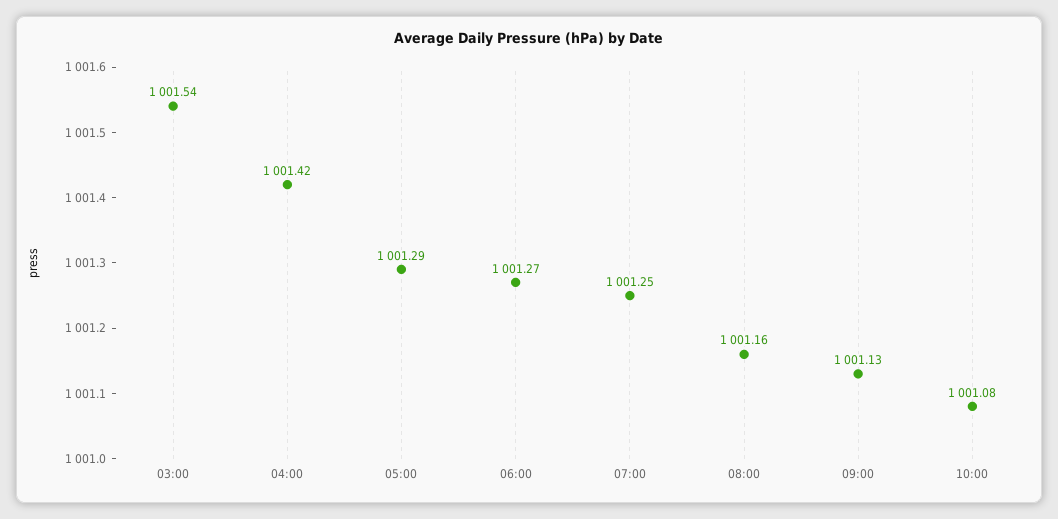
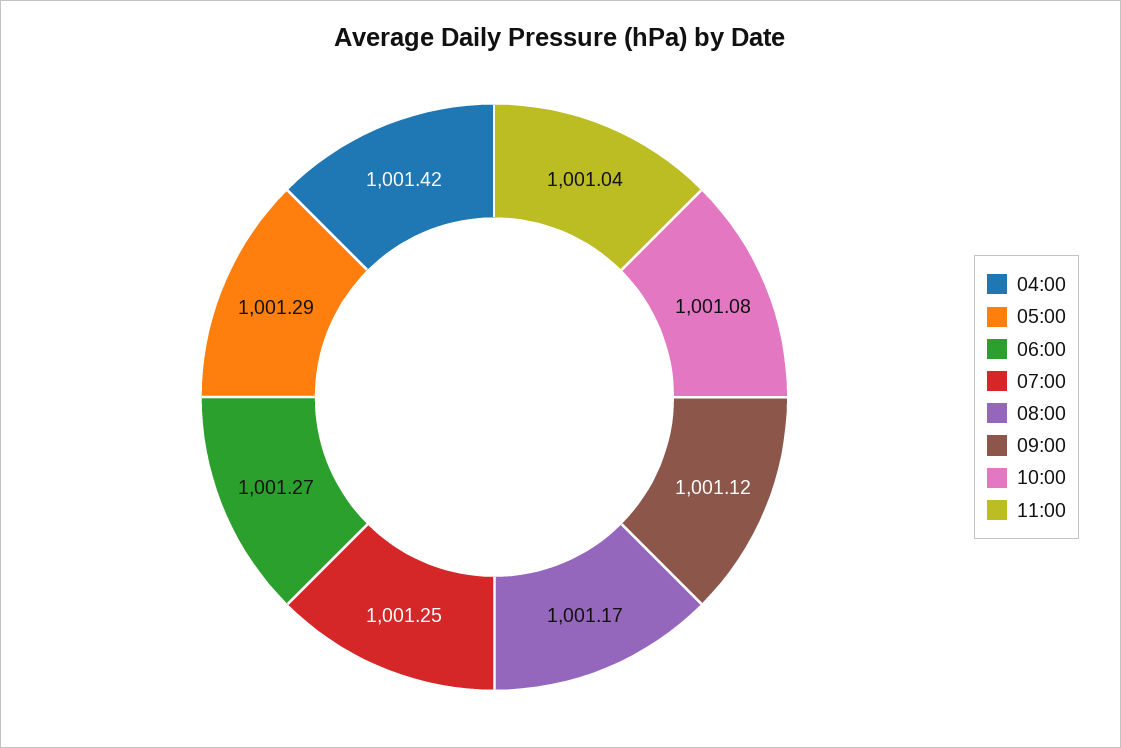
03:00: 1001.54 -> none
08:00: 1001.16 -> 1001.17
09:00: 1001.13 -> 1001.12
11:00: none -> 1001.04

